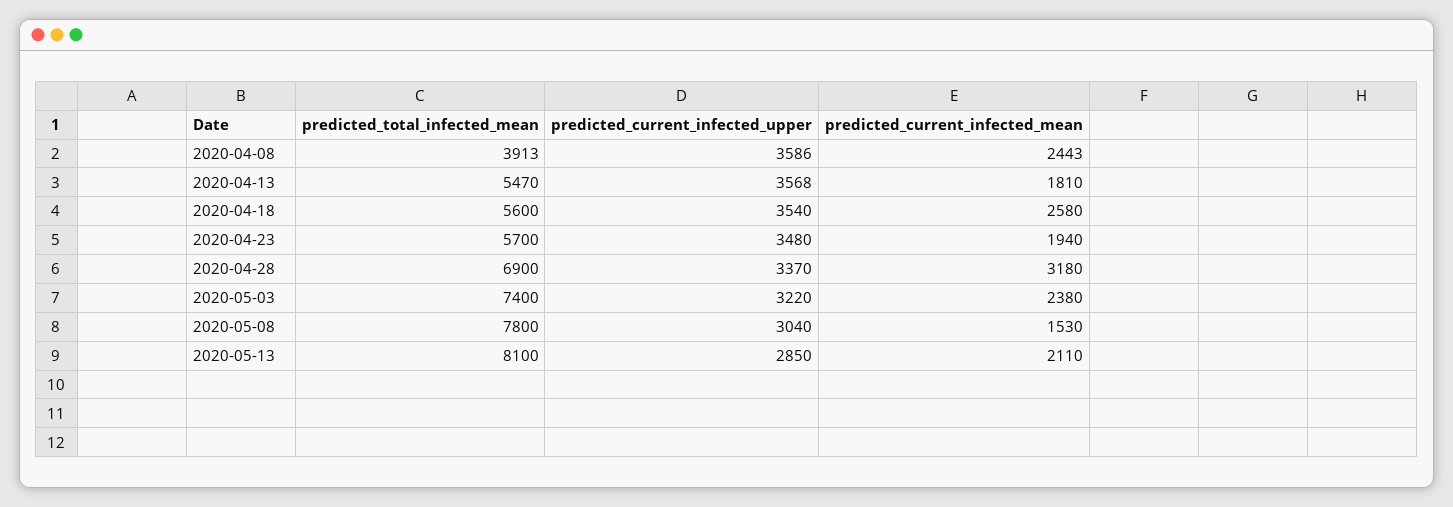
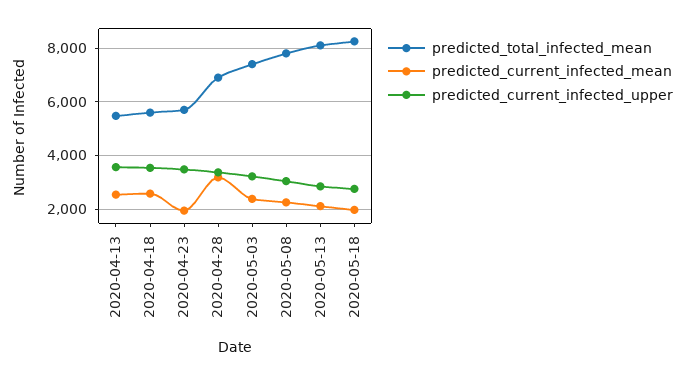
predicted_total_infected_mean, 2020-04-08: 3913 -> none
predicted_current_infected_upper, 2020-04-08: 3586 -> none
predicted_current_infected_mean, 2020-04-08: 2443 -> none
predicted_current_infected_mean, 2020-04-13: 1810 -> 2500
predicted_current_infected_mean, 2020-05-08: 1530 -> 2250
predicted_total_infected_mean, 2020-05-18: none -> 8250
predicted_current_infected_mean, 2020-05-18: none -> 2000
predicted_current_infected_upper, 2020-05-18: none -> 2750

